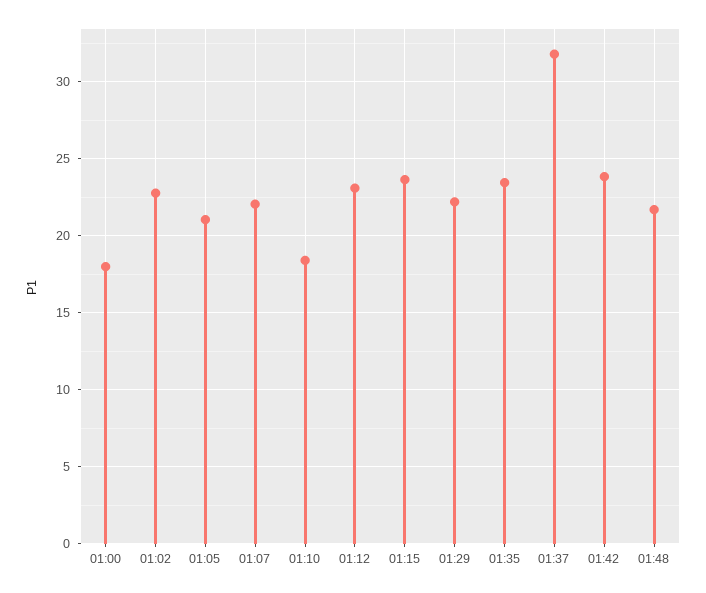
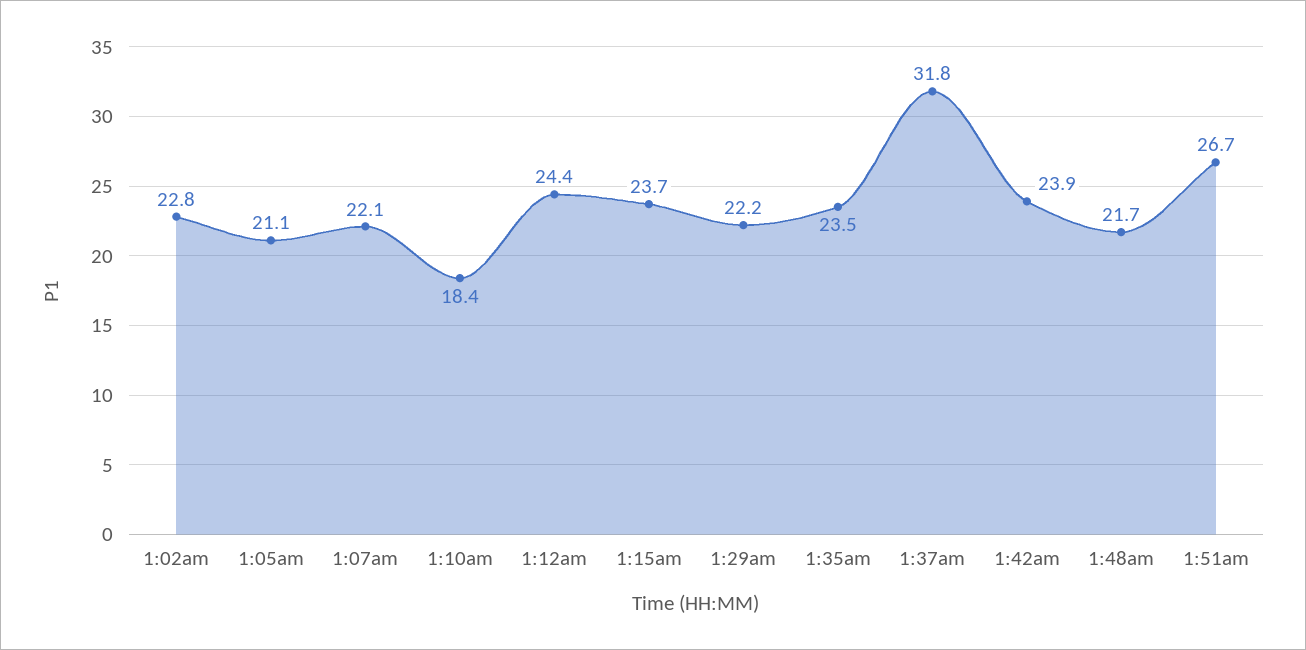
01:00: 18 -> none
01:12: 23 -> 24.4
1:51am: none -> 26.7

